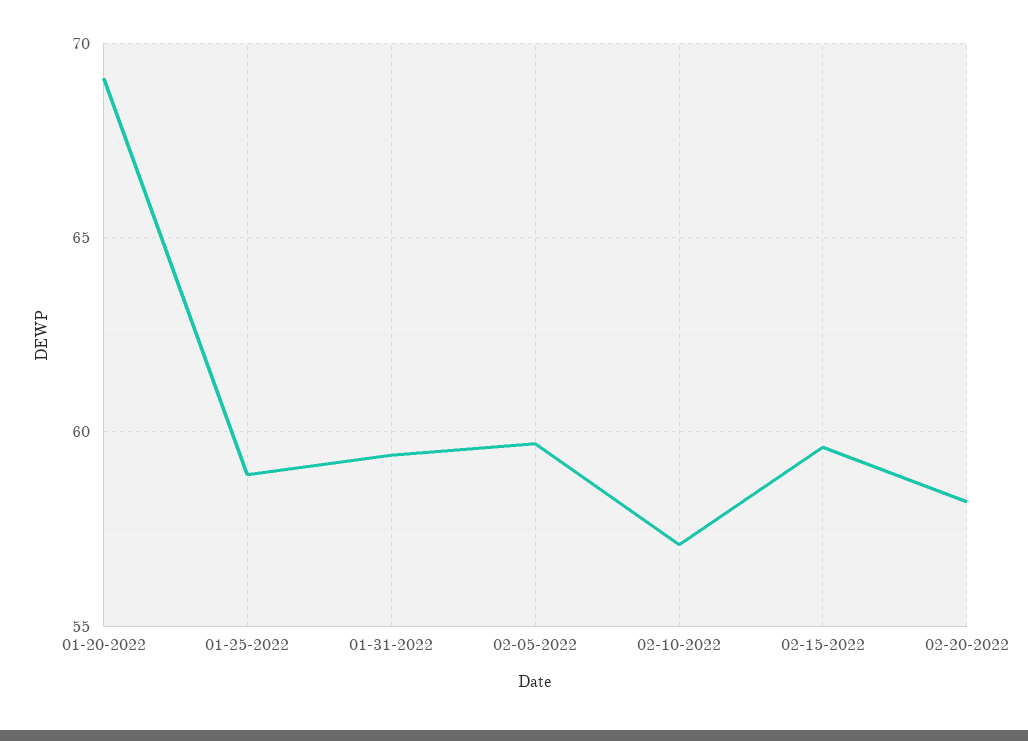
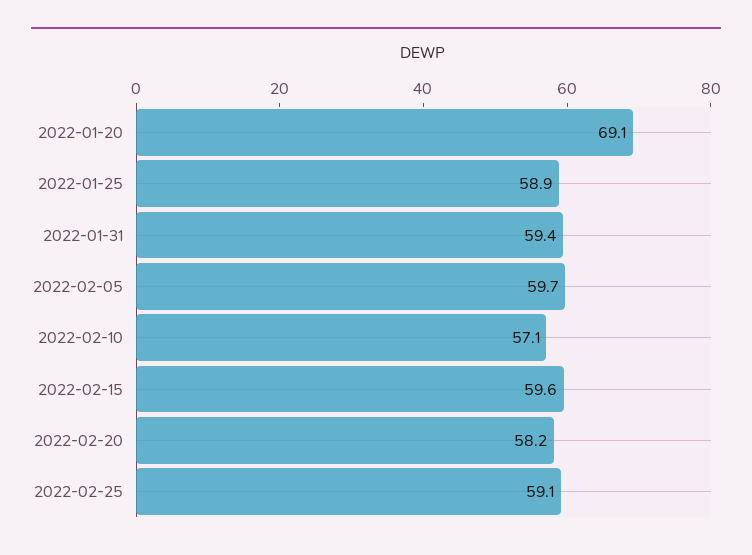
2022-02-25: none -> 59.1

